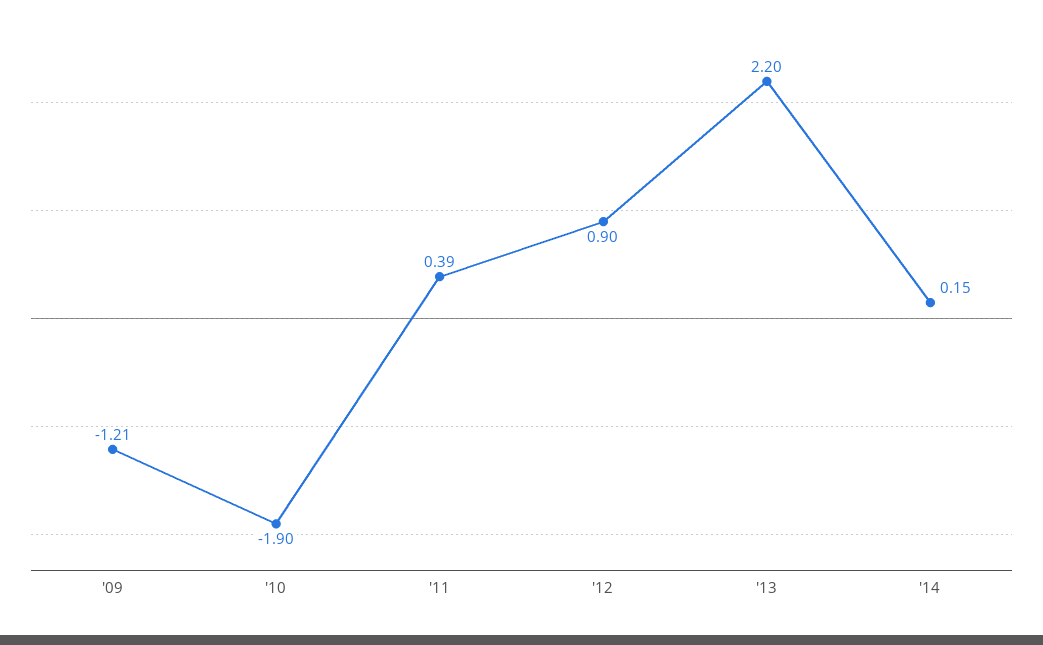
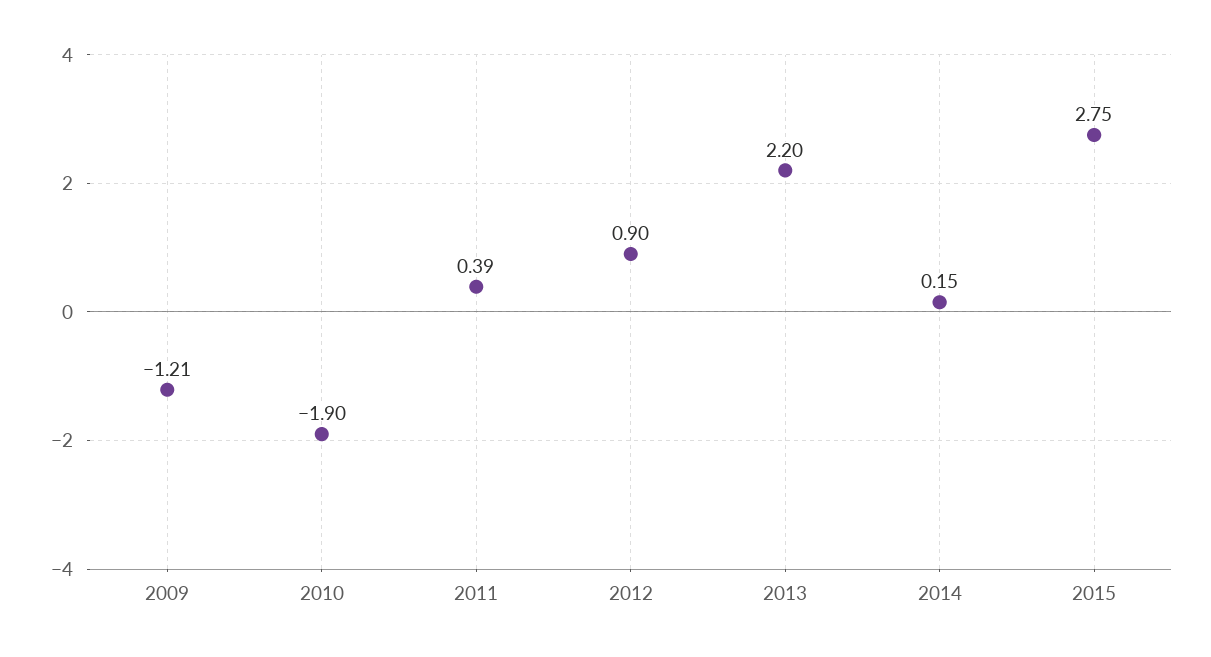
2015: none -> 2.75

